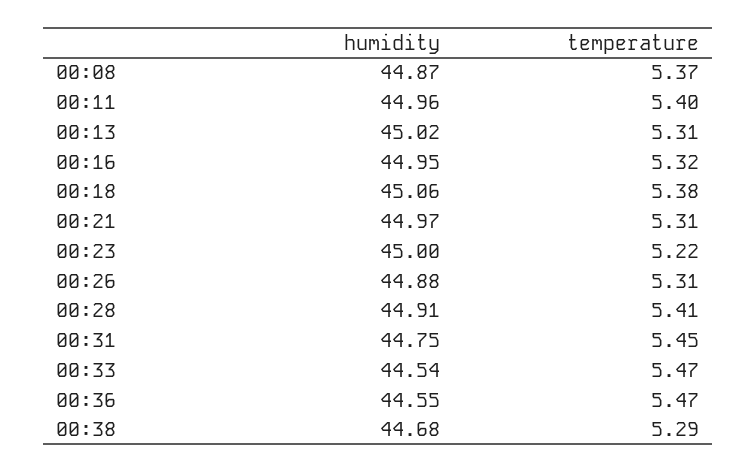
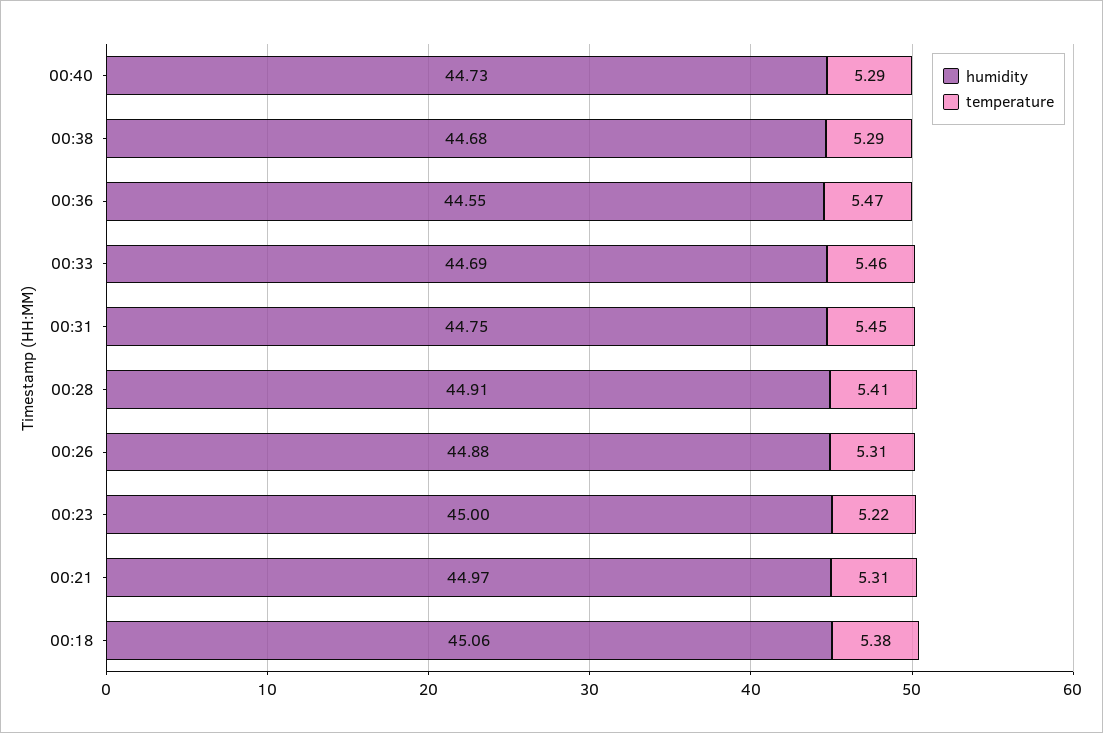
humidity, 00:08: 44.87 -> none
temperature, 00:08: 5.37 -> none
humidity, 00:11: 44.96 -> none
temperature, 00:11: 5.4 -> none
humidity, 00:13: 45.02 -> none
temperature, 00:13: 5.31 -> none
humidity, 00:16: 44.95 -> none
temperature, 00:16: 5.32 -> none
humidity, 00:33: 44.54 -> 44.69
temperature, 00:33: 5.47 -> 5.46
humidity, 00:40: none -> 44.73
temperature, 00:40: none -> 5.29

